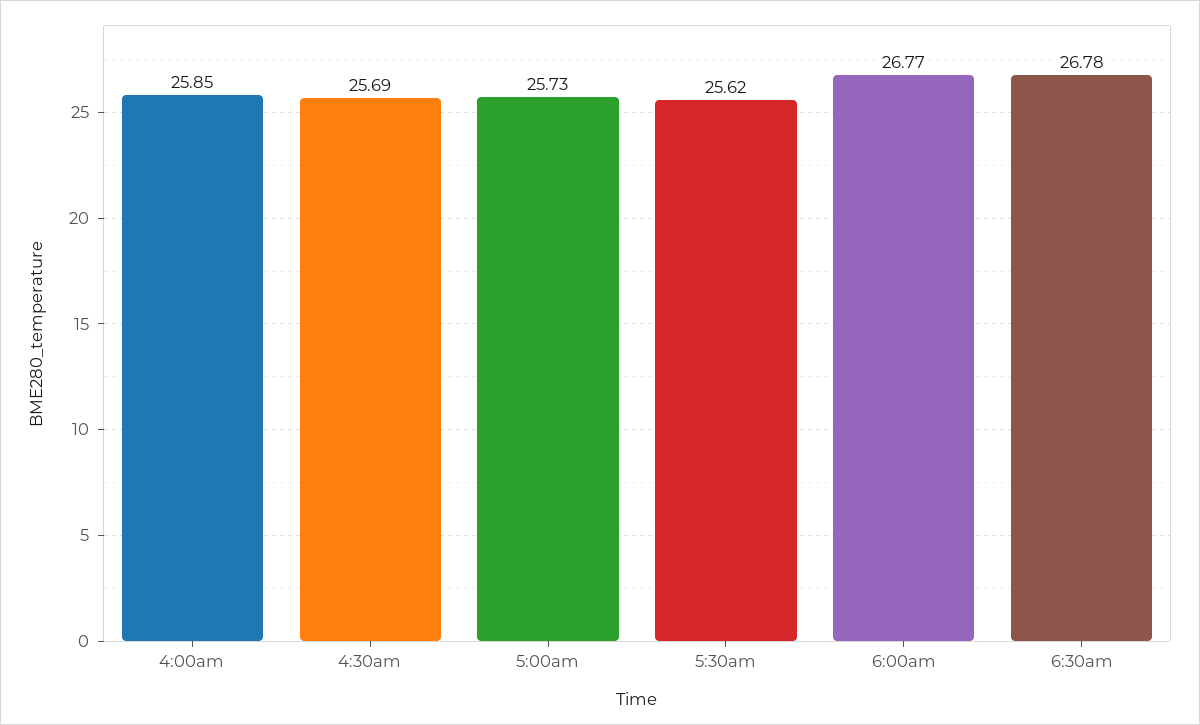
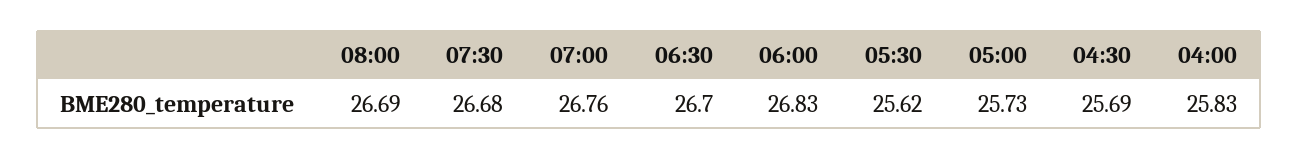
4:00am: 25.85 -> 25.83
6:00am: 26.77 -> 26.83
6:30am: 26.78 -> 26.7
08:00: none -> 26.69
07:30: none -> 26.68
07:00: none -> 26.76

